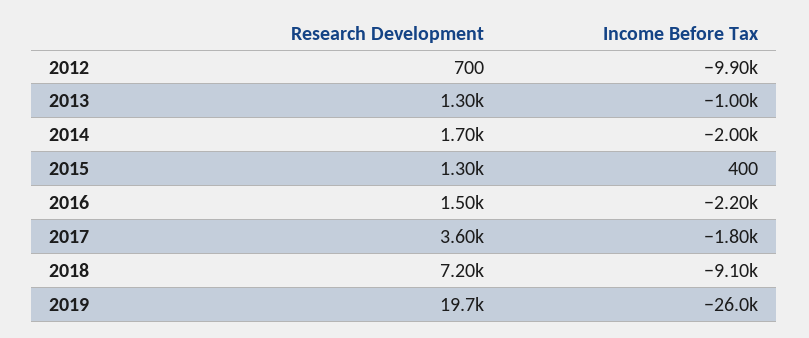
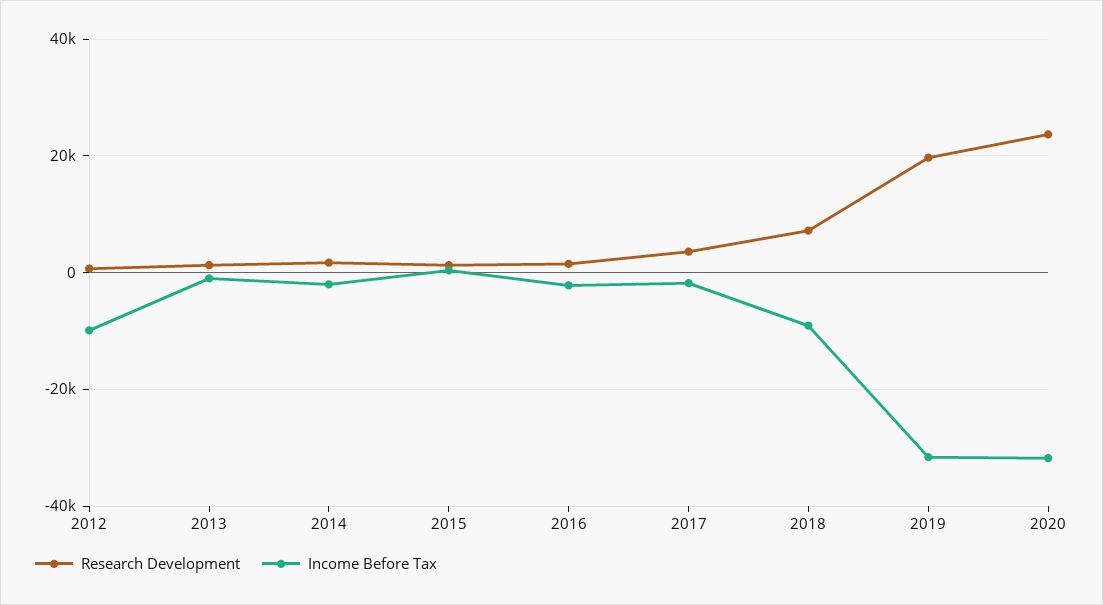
Income Before Tax, 2019: -26000 -> -32000
Research Development, 2020: none -> 24000
Income Before Tax, 2020: none -> -32000

